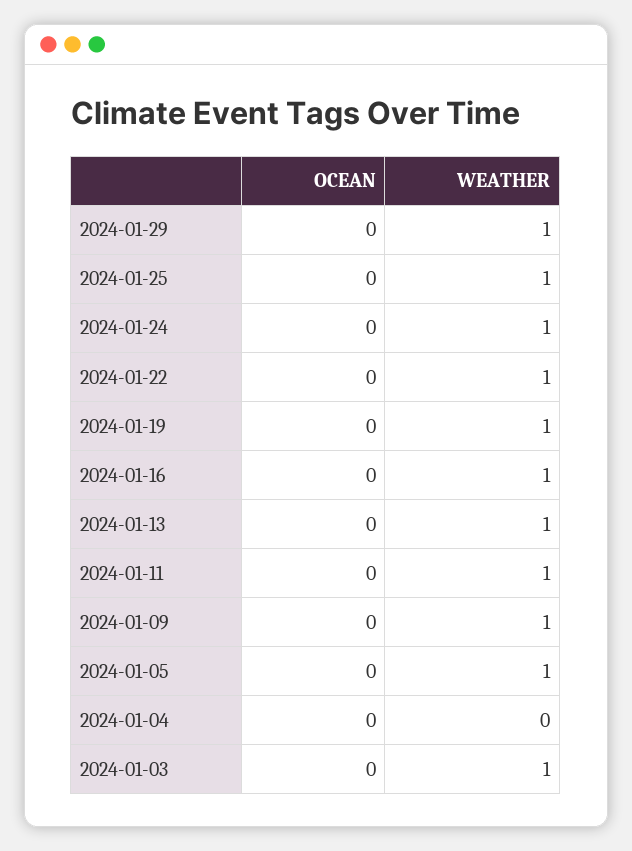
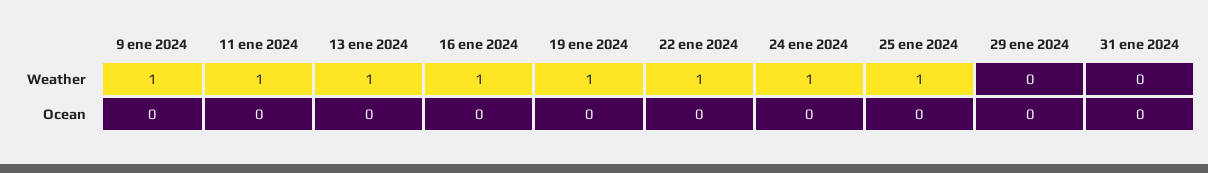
WEATHER, 2024-01-29: 1 -> 0
OCEAN, 2024-01-05: 0 -> none
WEATHER, 2024-01-05: 1 -> none
OCEAN, 2024-01-04: 0 -> none
WEATHER, 2024-01-04: 0 -> none
OCEAN, 2024-01-03: 0 -> none
WEATHER, 2024-01-03: 1 -> none
WEATHER, 31 ene 2024: none -> 0
OCEAN, 31 ene 2024: none -> 0

